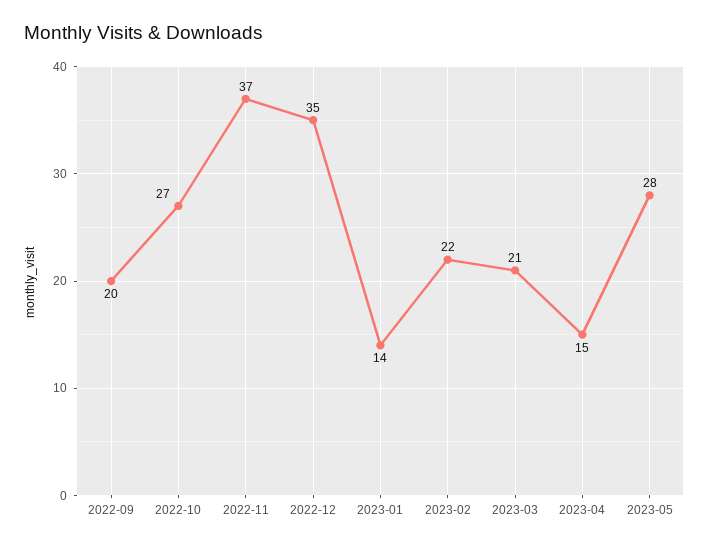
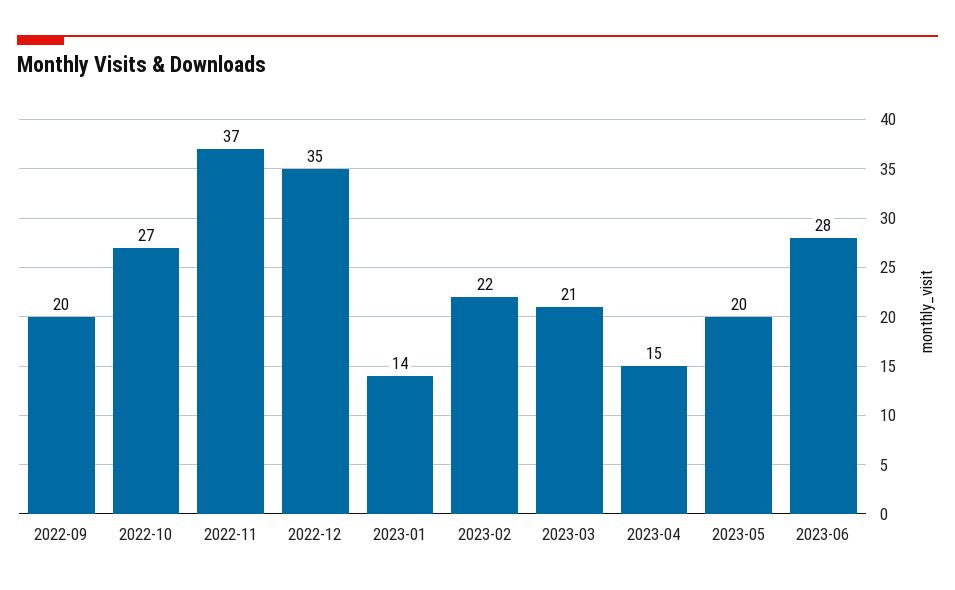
2023-05: 28 -> 20
2023-06: none -> 28

